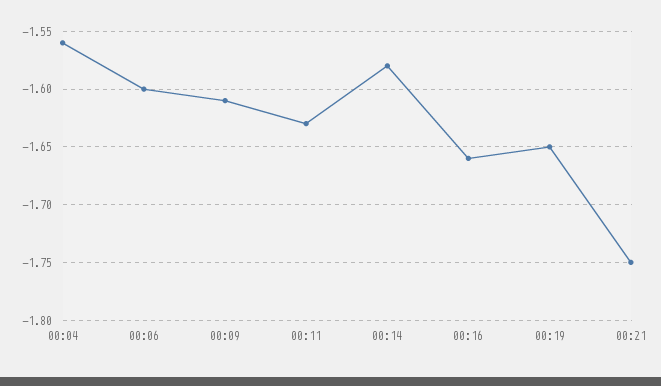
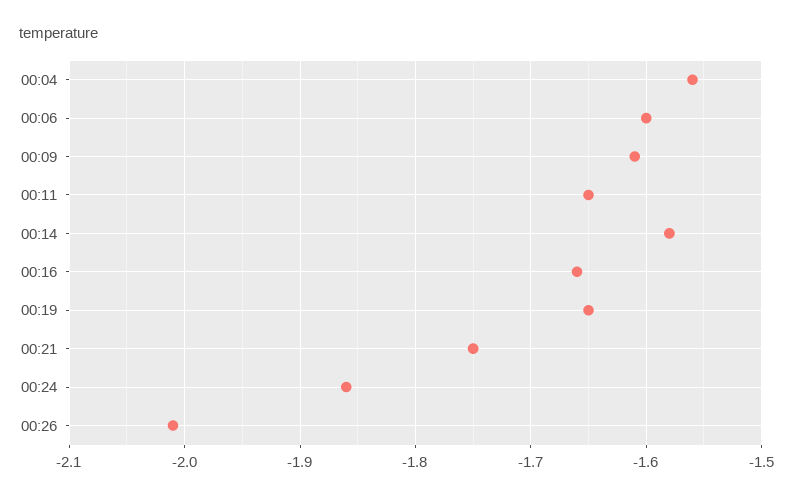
00:11: -1.63 -> -1.65
00:24: none -> -1.86
00:26: none -> -2.01

